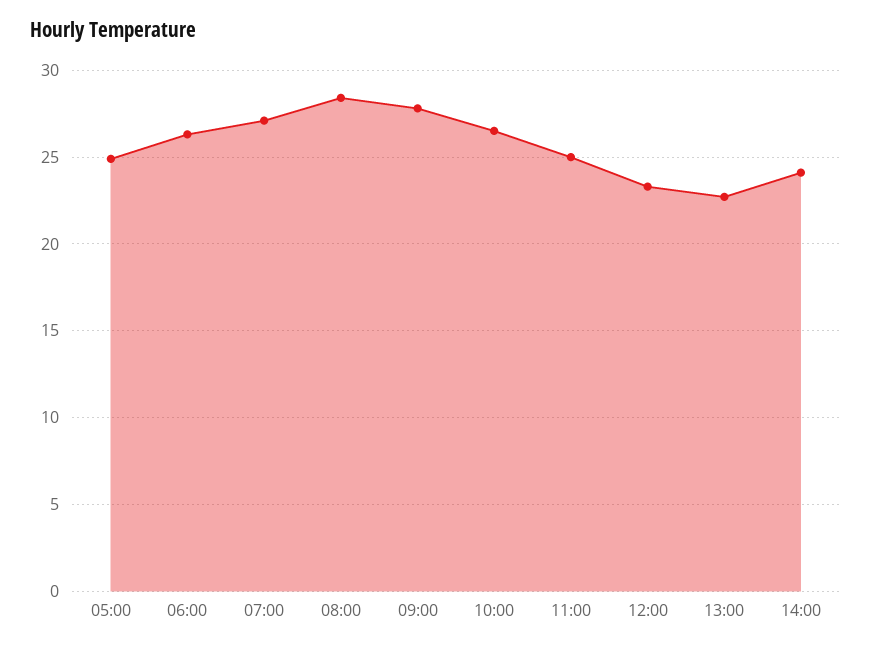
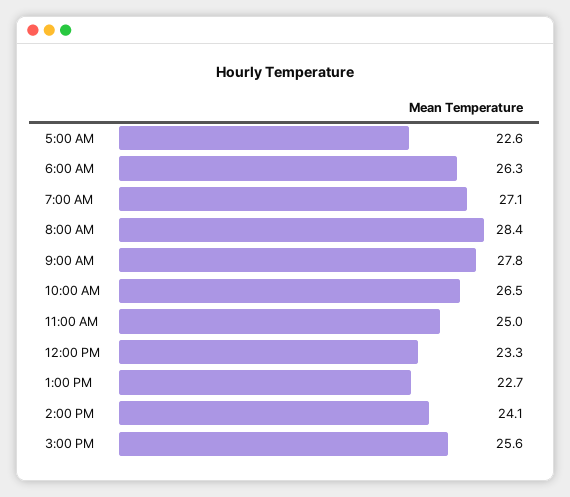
05:00: 25 -> 22.6
3:00 PM: none -> 25.6

